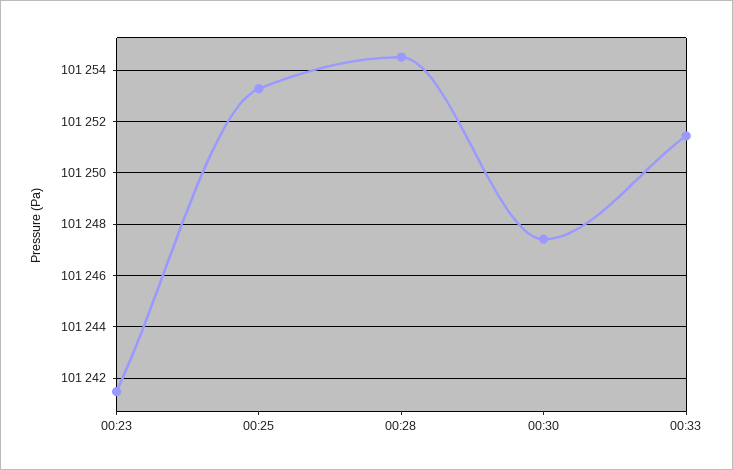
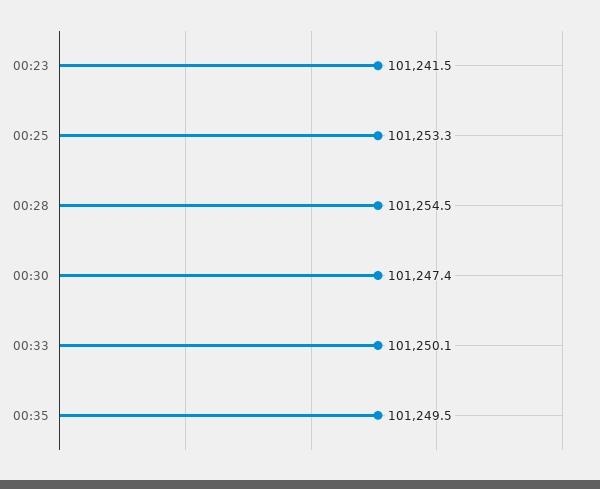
00:33: 101251.5 -> 101250.1
00:35: none -> 101249.5

